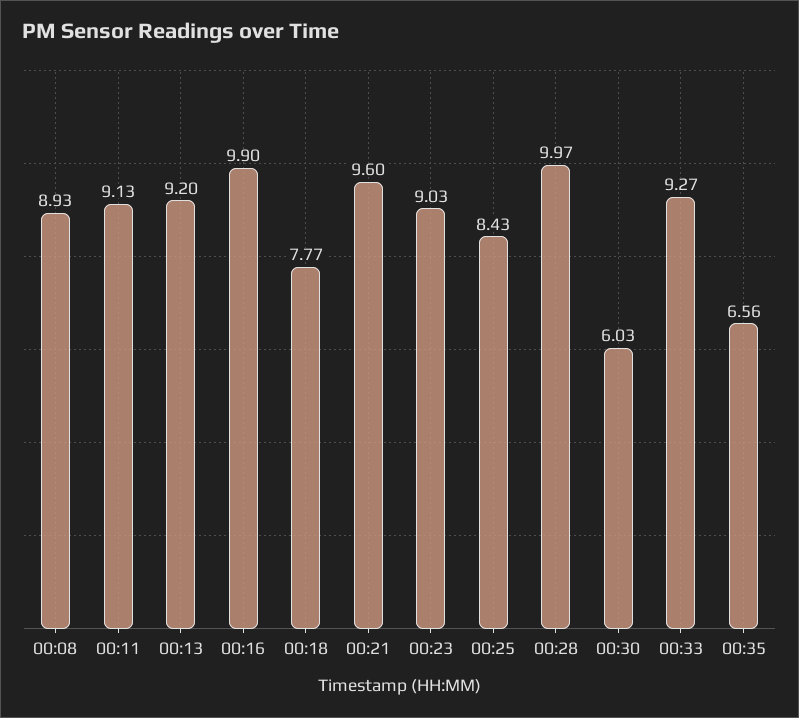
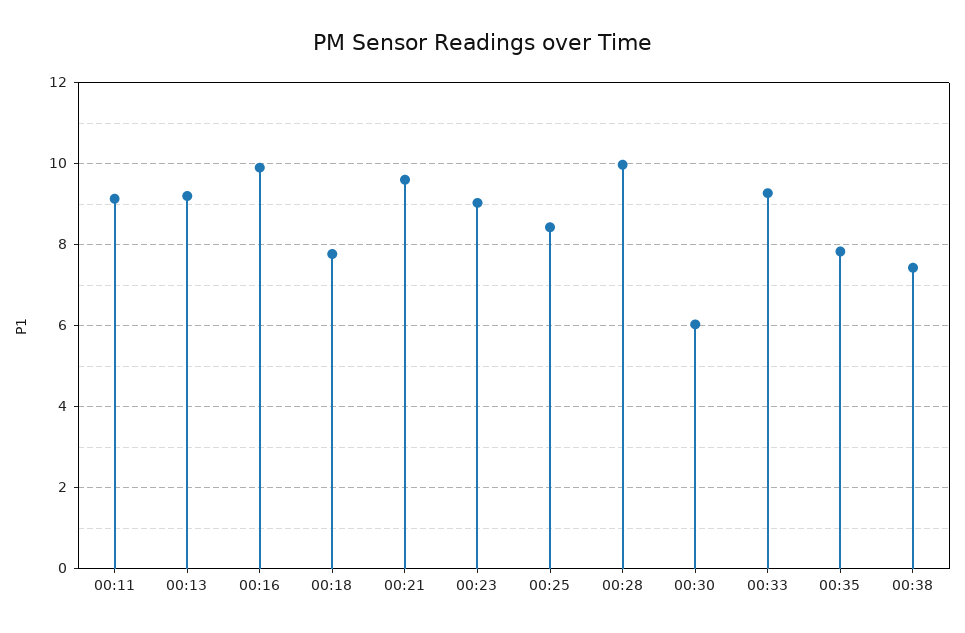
00:08: 8.93 -> none
00:35: 6.56 -> 7.8
00:38: none -> 7.4

